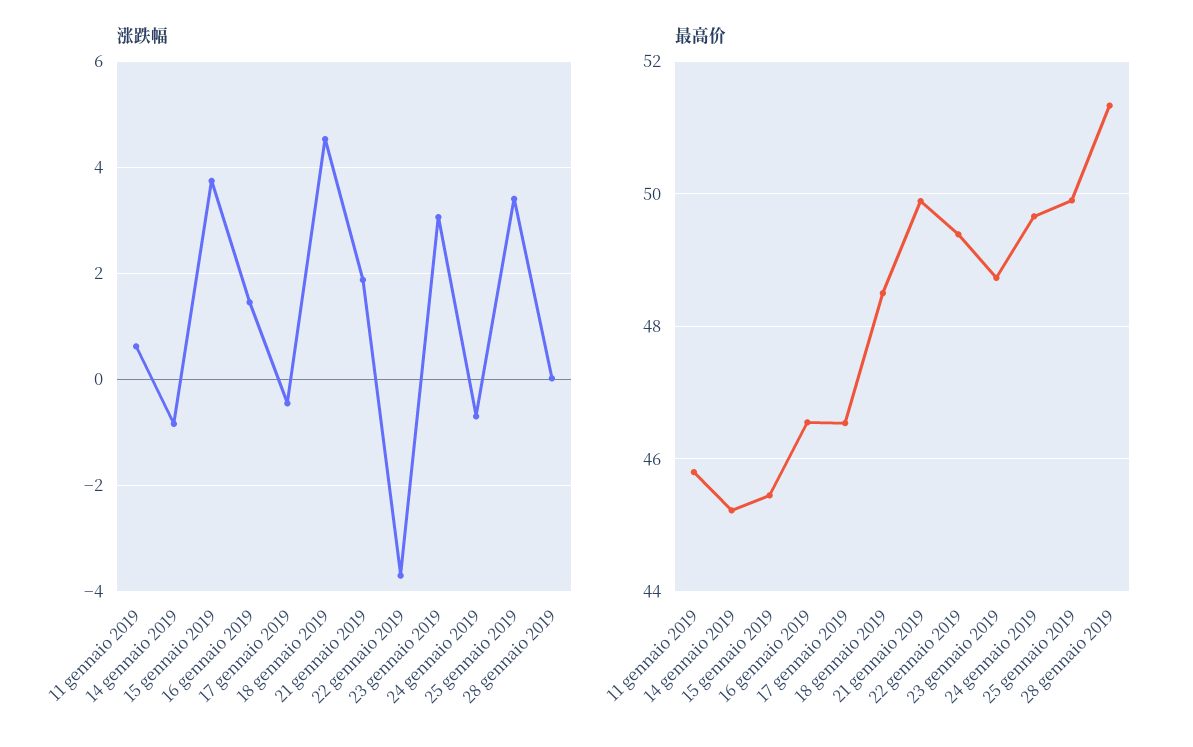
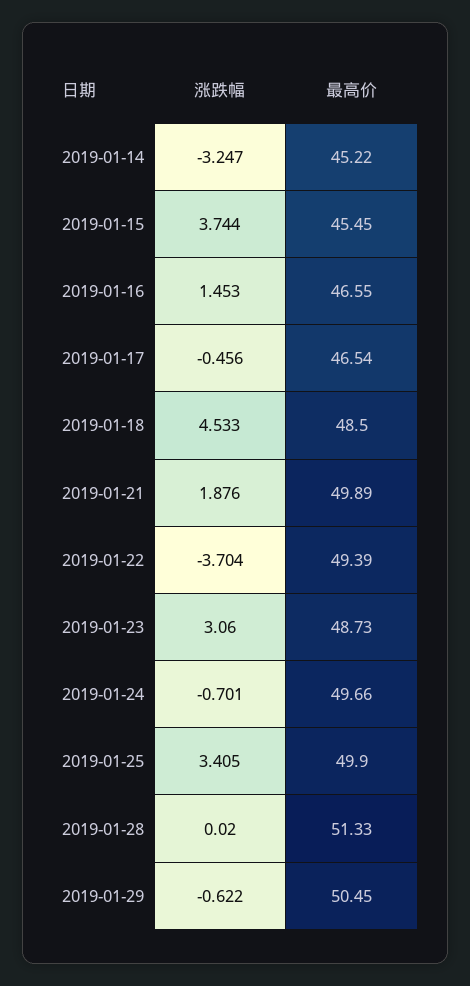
涨跌幅, 11 gennaio 2019: 0.6 -> none
涨跌幅, 14 gennaio 2019: -0.8 -> -3.247
最高价, 11 gennaio 2019: 45.8 -> none
涨跌幅, 2019-01-29: none -> -0.622
最高价, 2019-01-29: none -> 50.45

